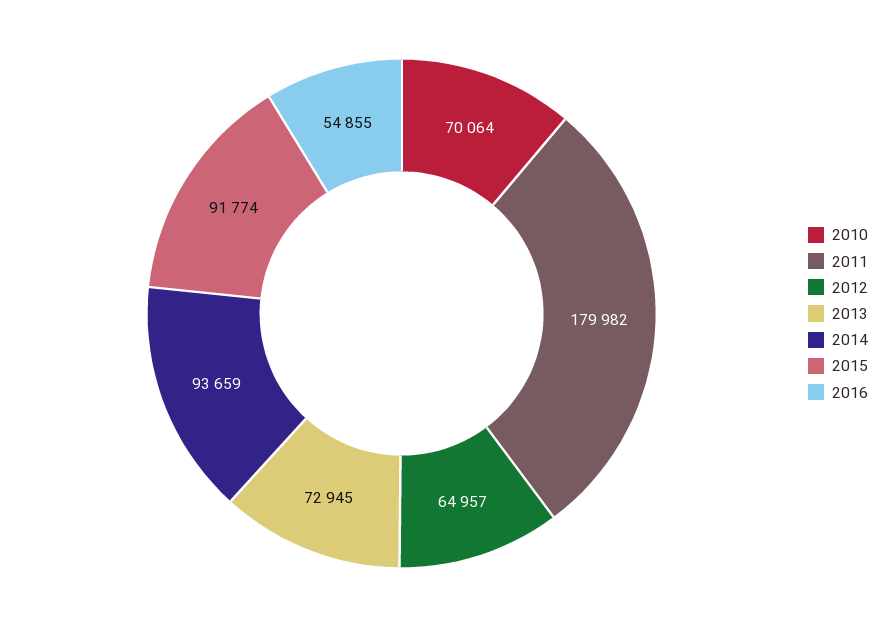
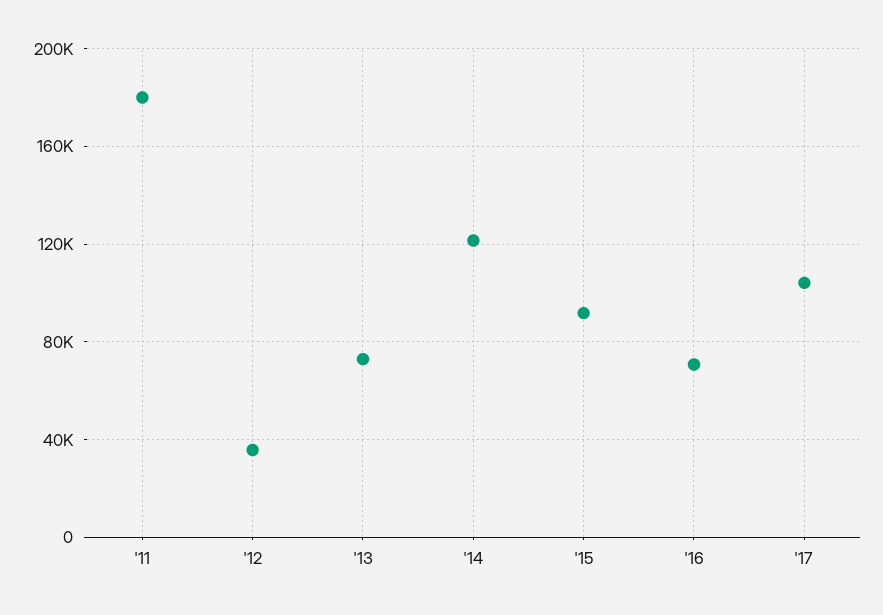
2010: 70064 -> none
2012: 64957 -> 35000
2014: 93659 -> 120000
2016: 54855 -> 70000
'17: none -> 105000

